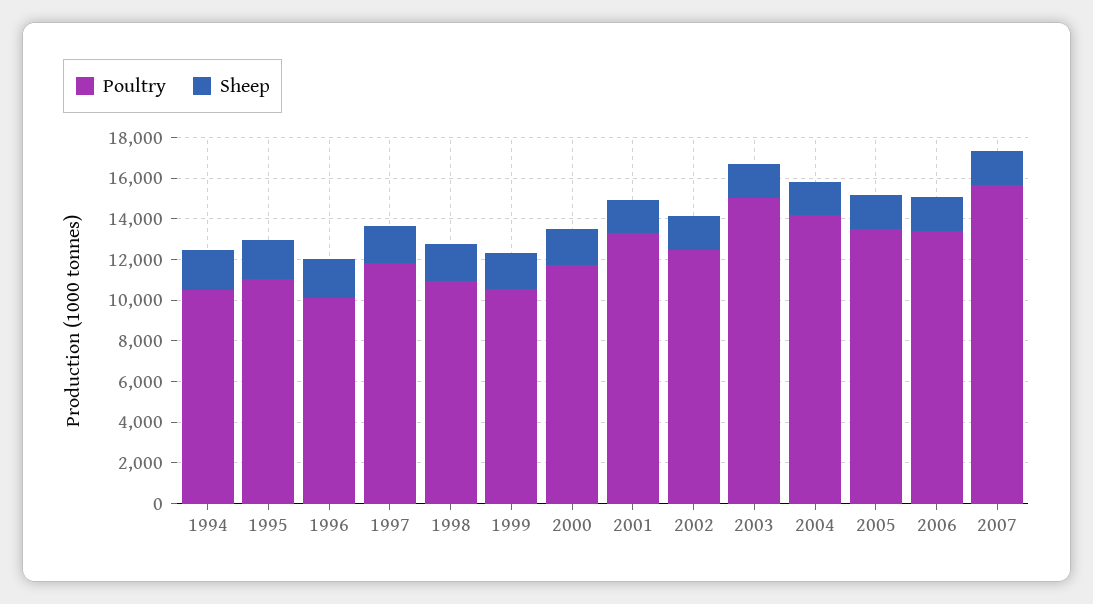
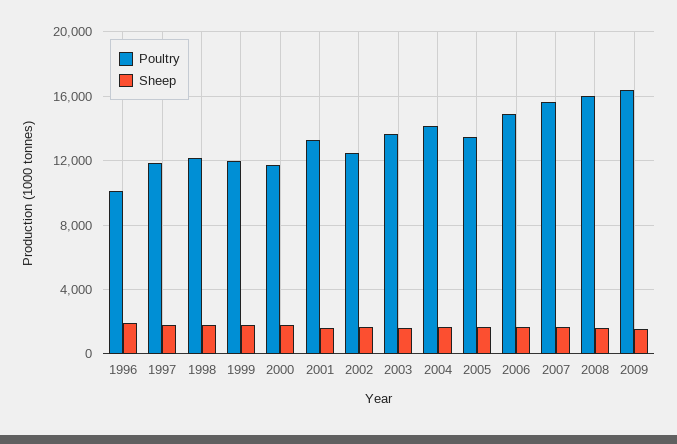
Poultry, 1994: 10500 -> none
Sheep, 1994: 2000 -> none
Poultry, 1995: 11000 -> none
Sheep, 1995: 2000 -> none
Poultry, 1998: 11000 -> 12000
Poultry, 1999: 10500 -> 12000
Poultry, 2003: 15000 -> 13500
Poultry, 2006: 13500 -> 15000
Poultry, 2008: none -> 16000
Sheep, 2008: none -> 1500
Poultry, 2009: none -> 16500
Sheep, 2009: none -> 1500

